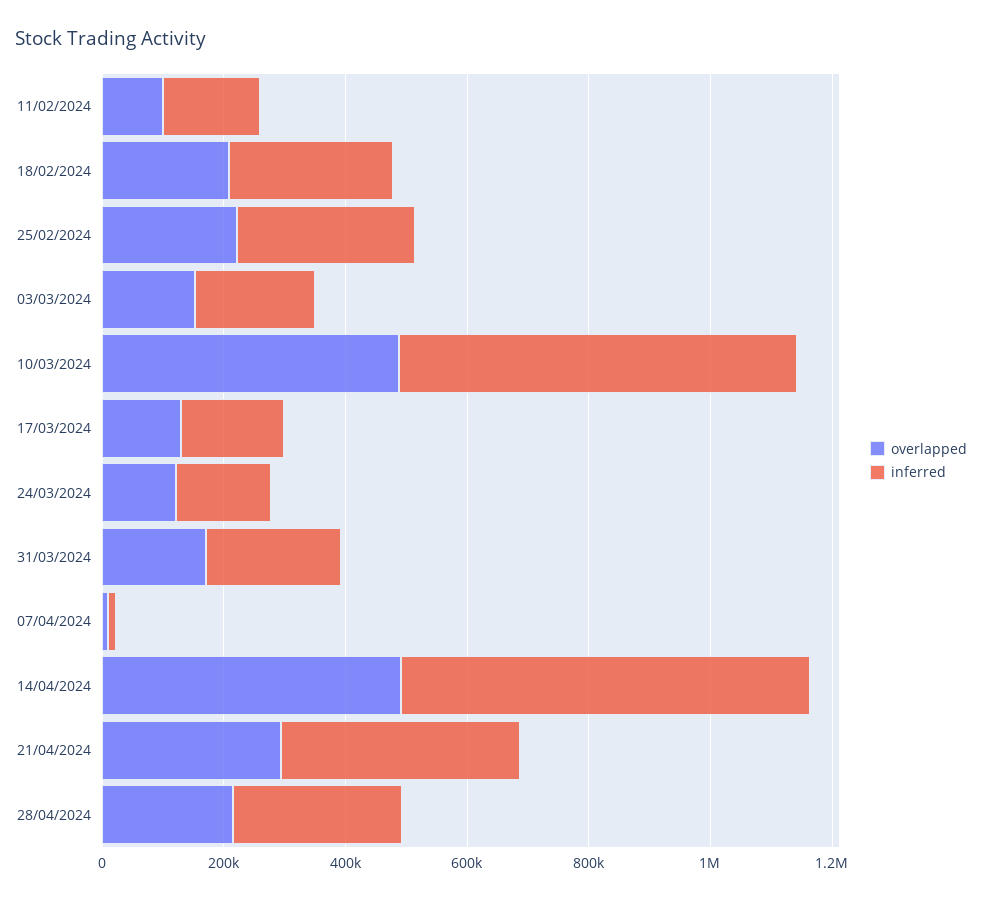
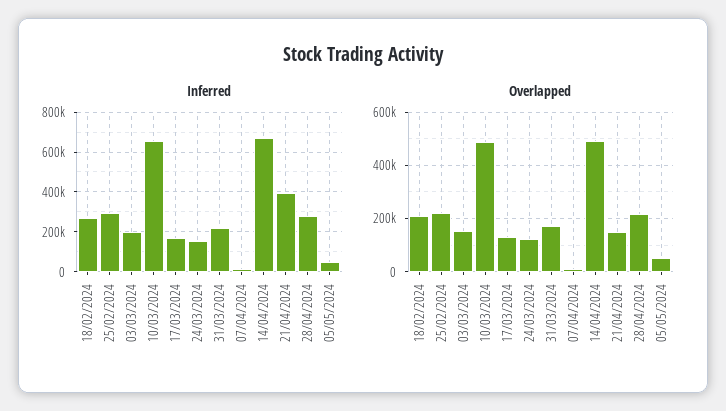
overlapped, 11/02/2024: 100000 -> none
inferred, 11/02/2024: 150000 -> none
overlapped, 21/04/2024: 300000 -> 150000
inferred, 05/05/2024: none -> 50000
overlapped, 05/05/2024: none -> 50000

